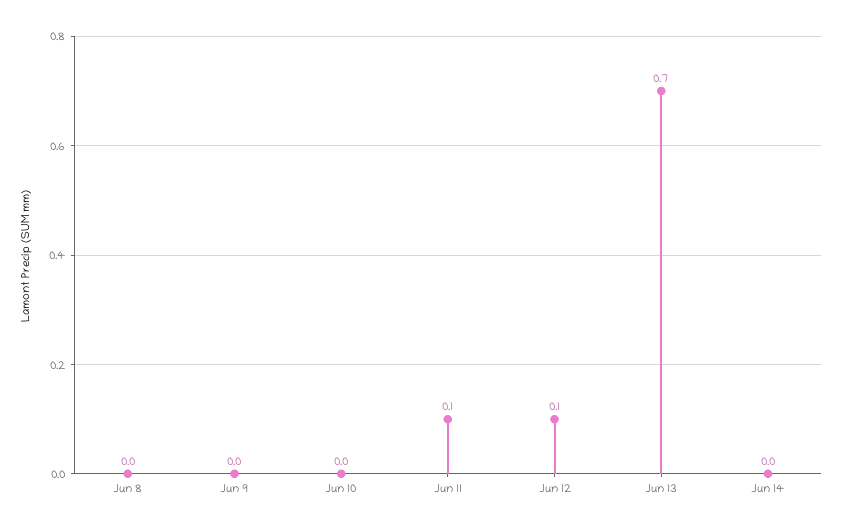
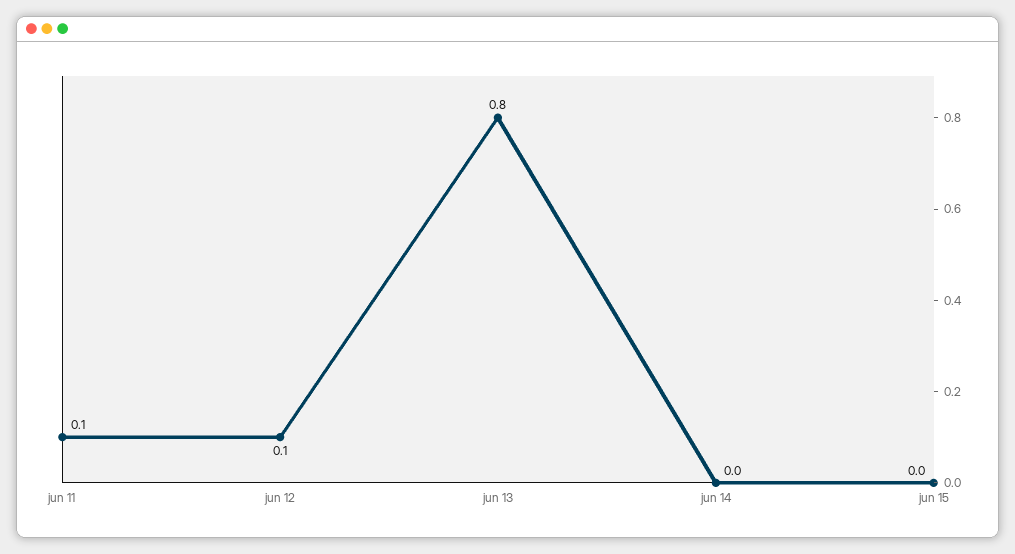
Jun 8: 0 -> none
Jun 9: 0 -> none
Jun 10: 0 -> none
Jun 13: 0.7 -> 0.8
jun 15: none -> 0

